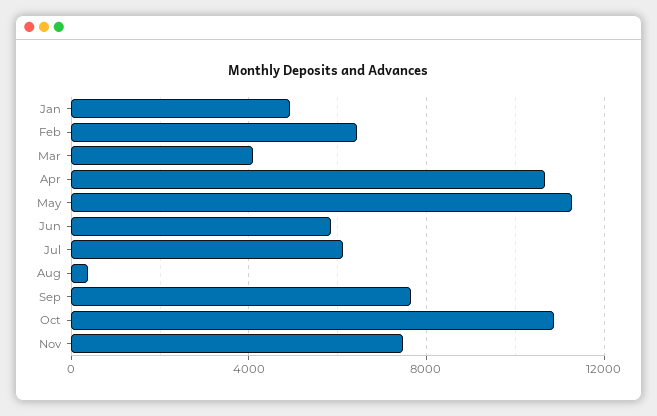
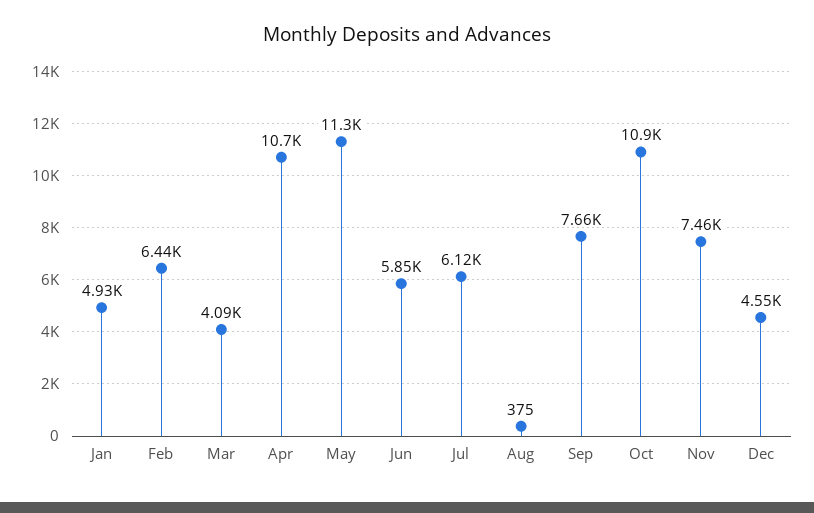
Dec: none -> 4550

